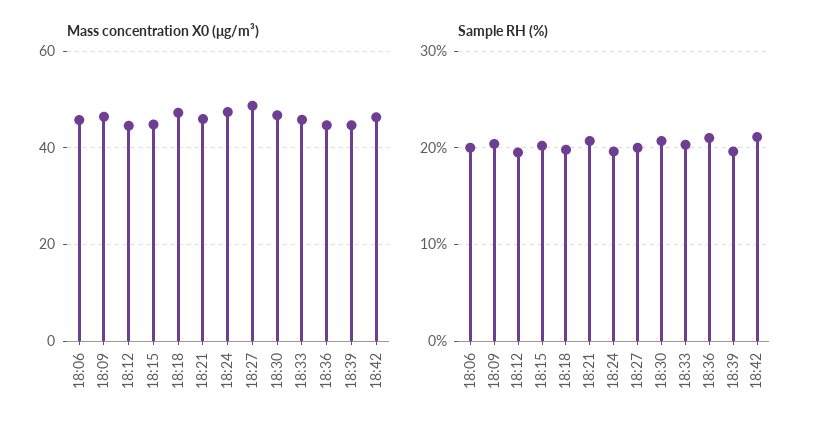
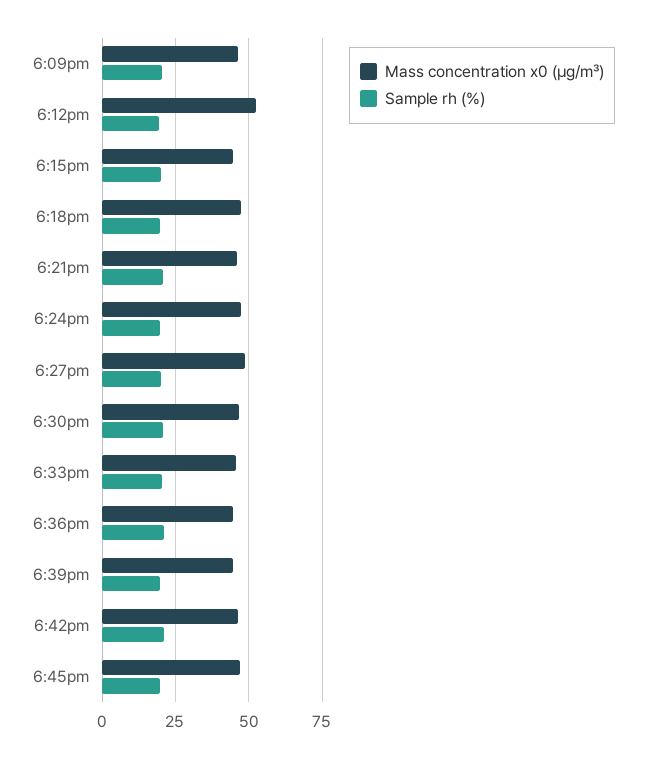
Mass concentration X0 (μg/m³), 18:06: 46 -> none
Mass concentration X0 (μg/m³), 18:12: 44 -> 52.5
Sample RH (%), 18:06: 20 -> none
Mass concentration X0 (μg/m³), 6:45pm: none -> 47.5
Sample RH (%), 6:45pm: none -> 20

